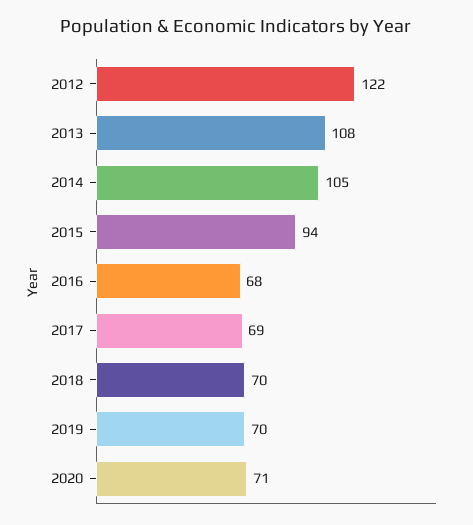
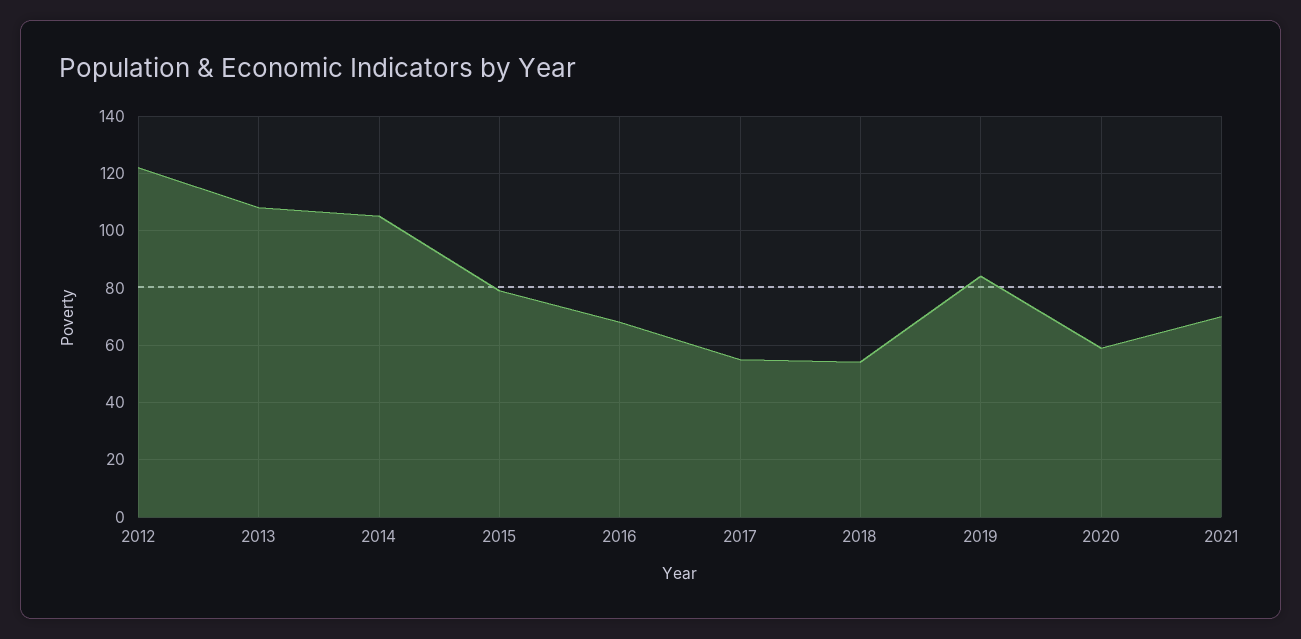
2015: 94 -> 80
2017: 69 -> 55
2018: 70 -> 55
2019: 70 -> 85
2020: 71 -> 60
2021: none -> 70

